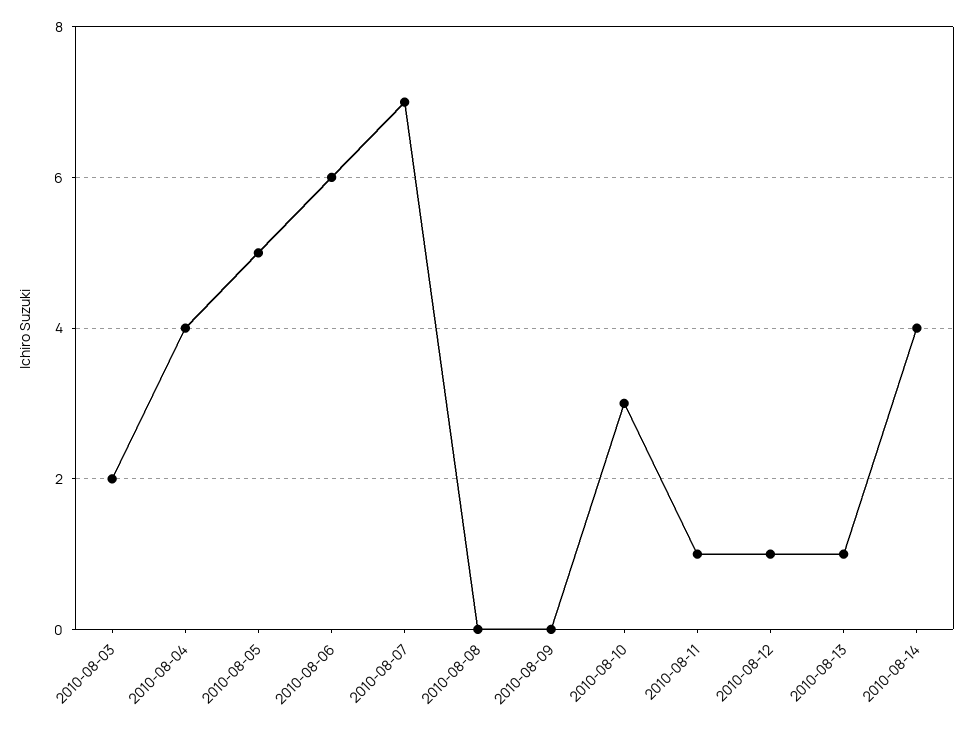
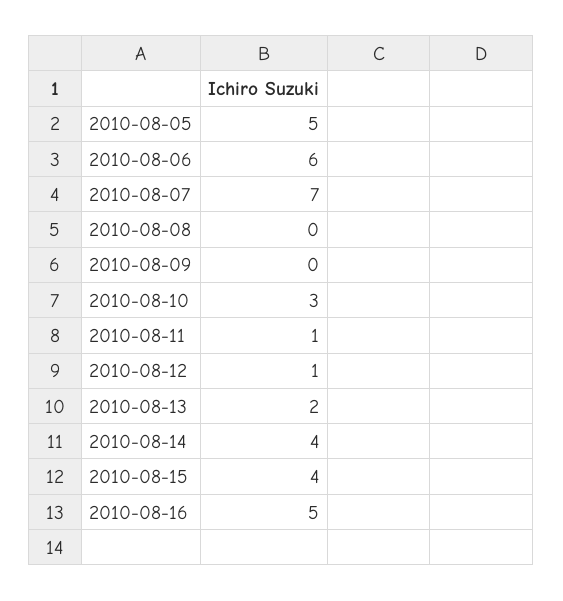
2010-08-03: 2 -> none
2010-08-04: 4 -> none
2010-08-13: 1 -> 2
2010-08-15: none -> 4
2010-08-16: none -> 5

